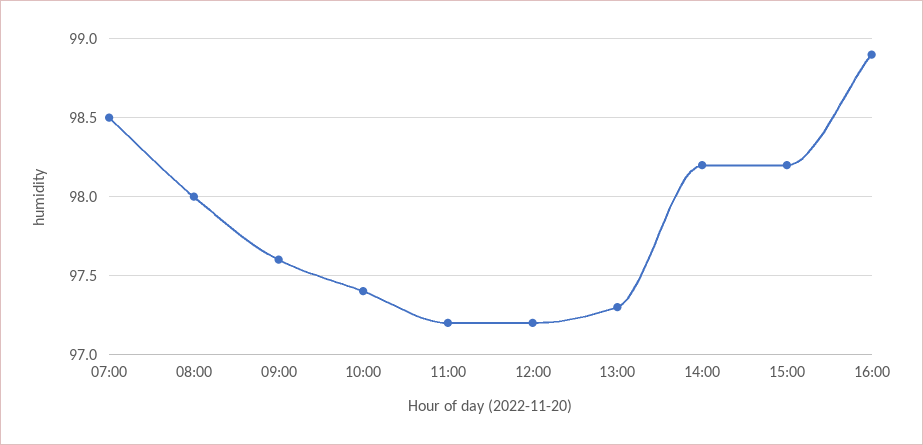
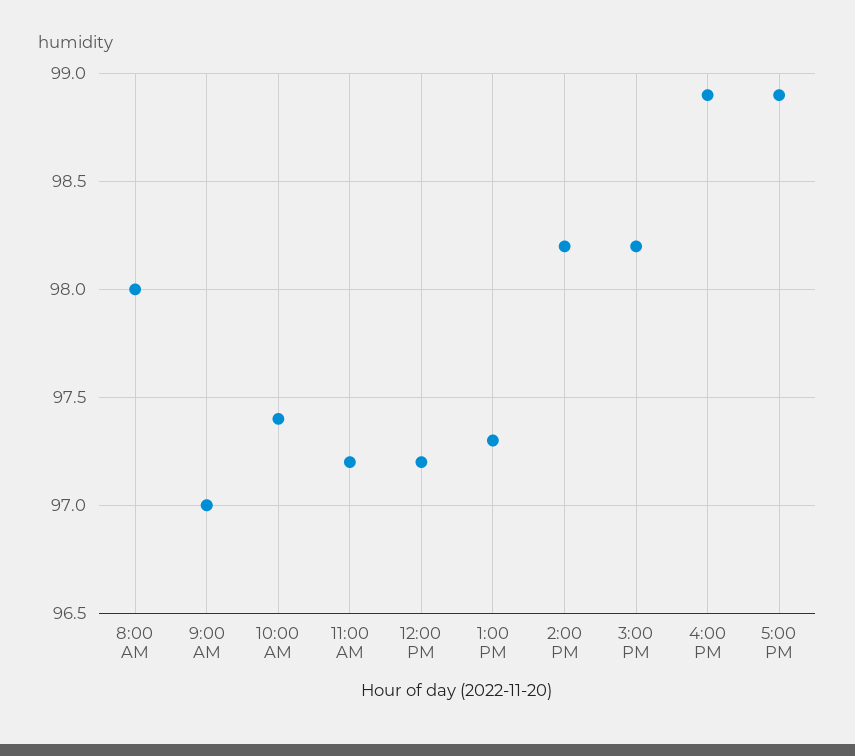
07:00: 98.5 -> none
09:00: 97.6 -> 97
5:00 PM: none -> 98.9

